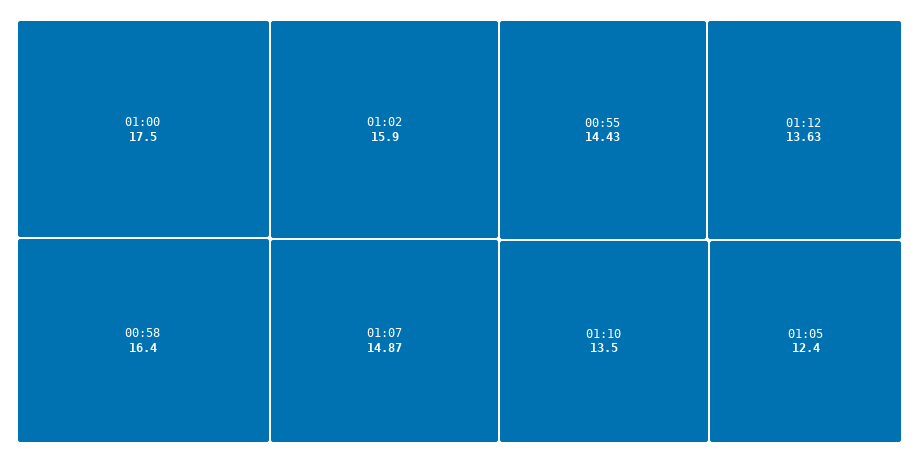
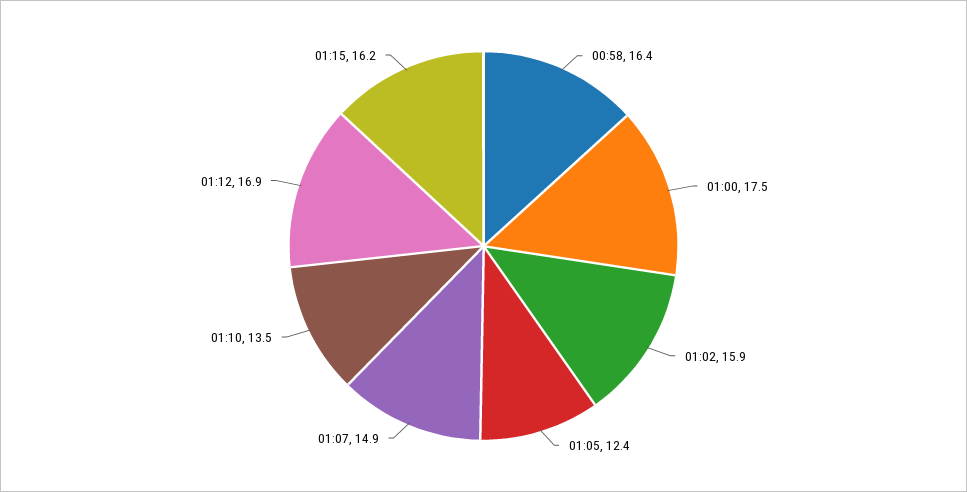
00:55: 14.43 -> none
01:12: 13.63 -> 16.9
01:15: none -> 16.2

